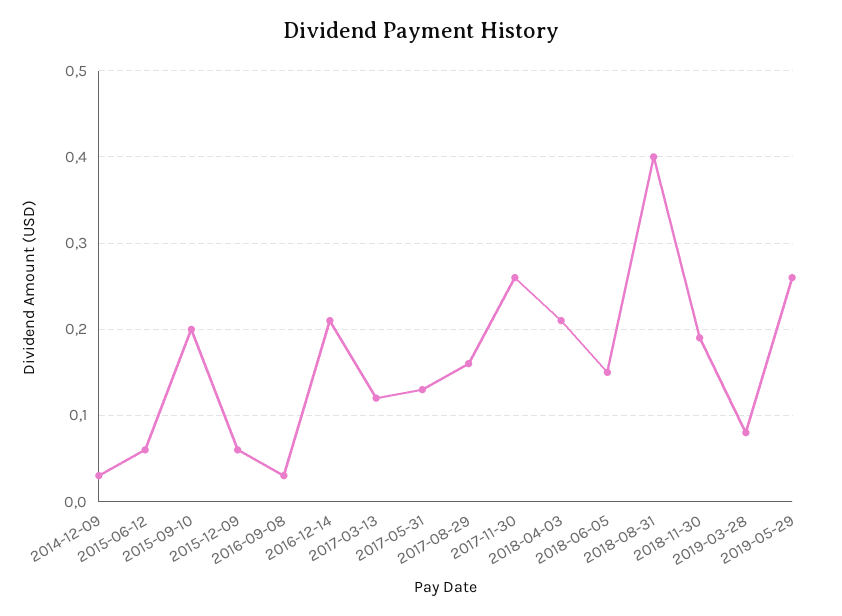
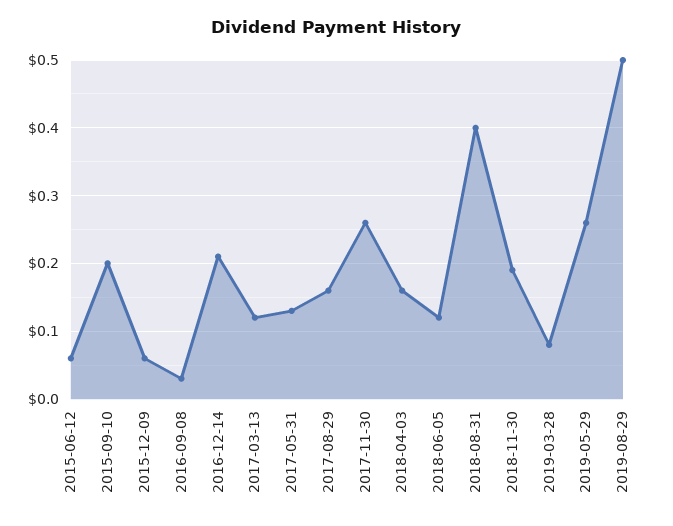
2014-12-09: 0.03 -> none
2018-04-03: 0.21 -> 0.16
2018-06-05: 0.15 -> 0.12
2019-08-29: none -> 0.5

